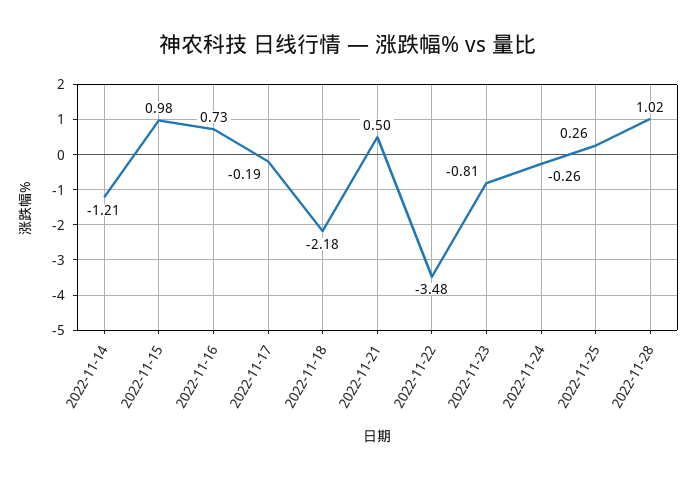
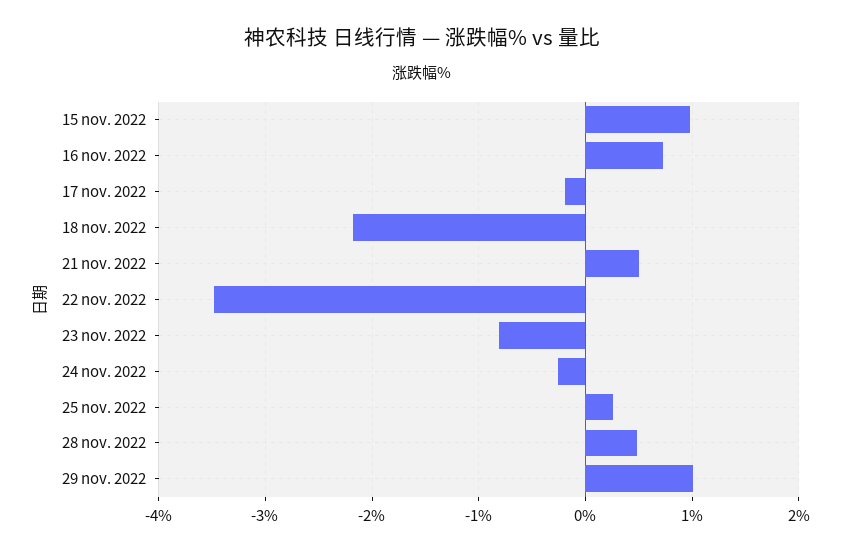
2022-11-14: -1.21 -> none
2022-11-28: 1.02 -> 0.5
29 nov. 2022: none -> 1

